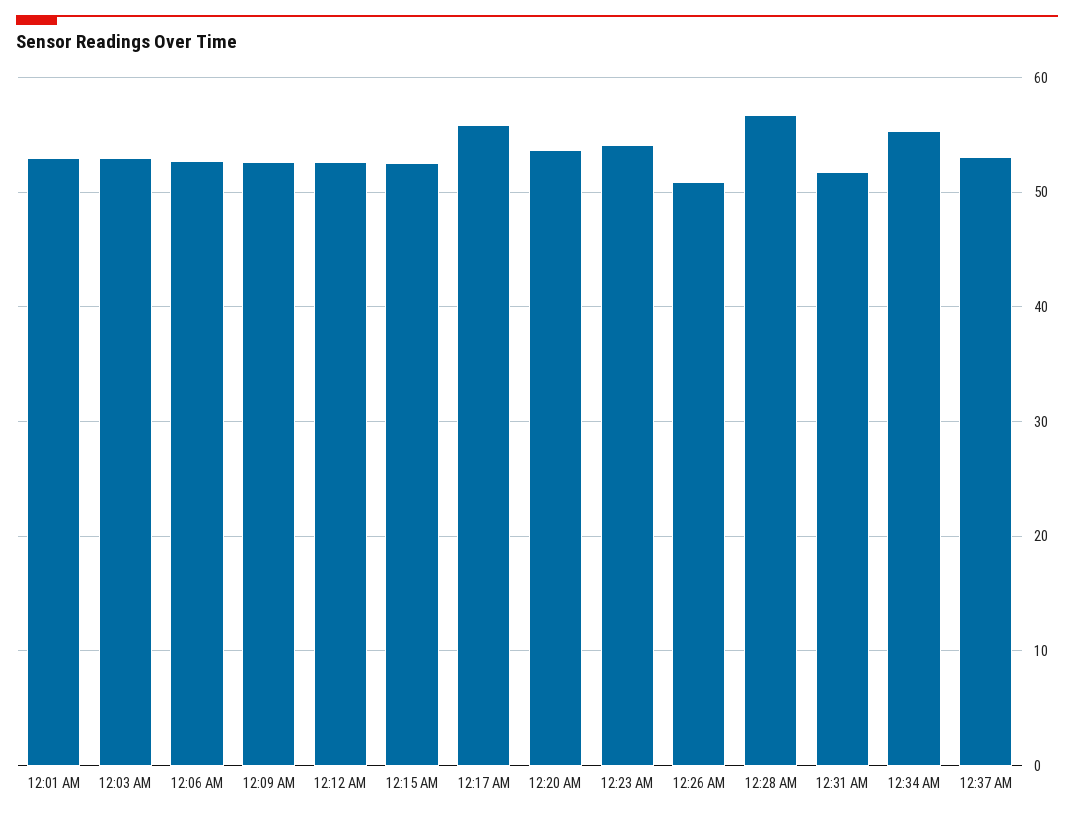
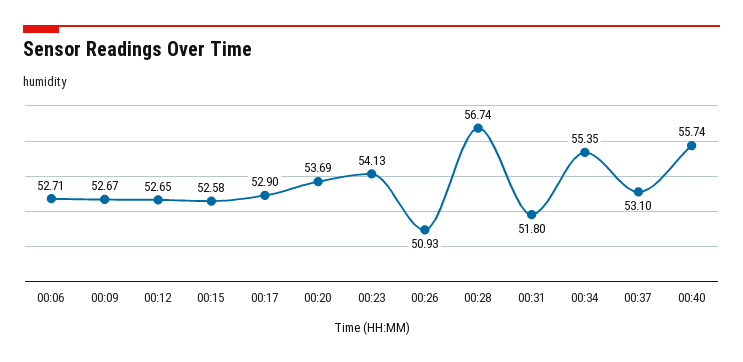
12:01 AM: 53 -> none
12:03 AM: 53 -> none
12:17 AM: 56 -> 52.9
00:40: none -> 55.74

